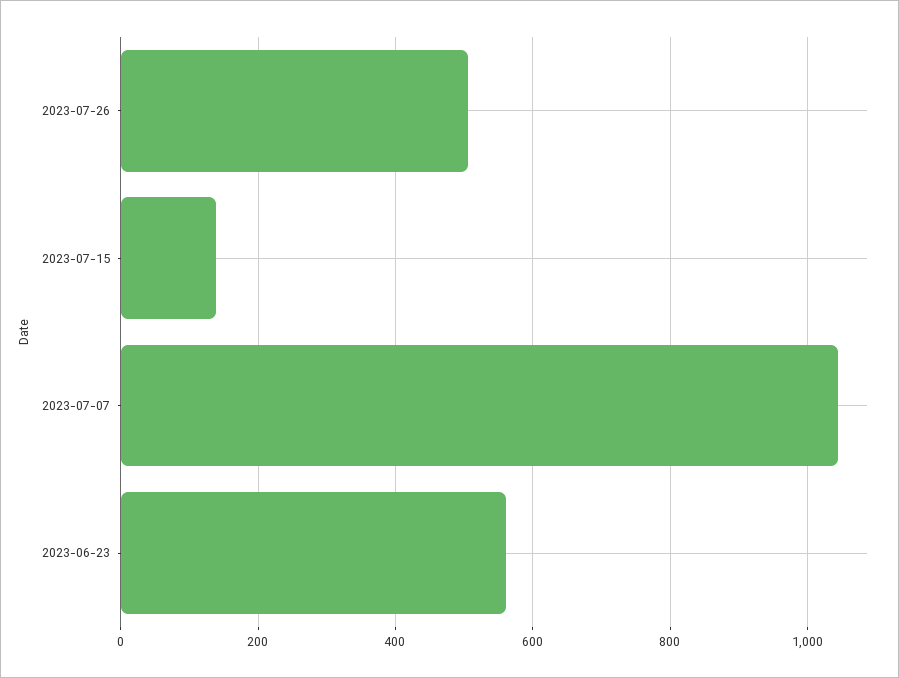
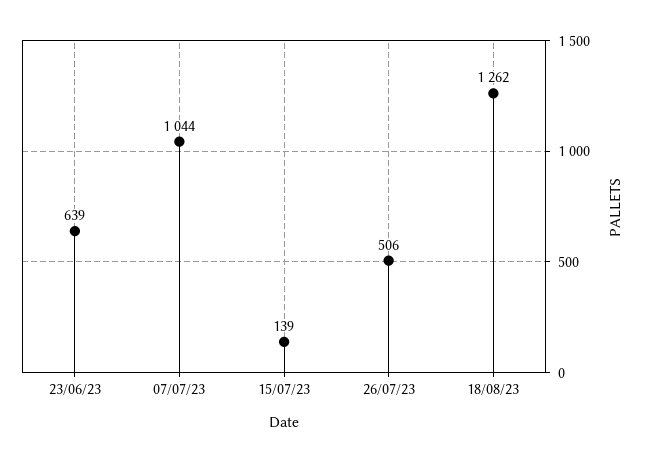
2023-06-23: 560 -> 639
18/08/23: none -> 1262

